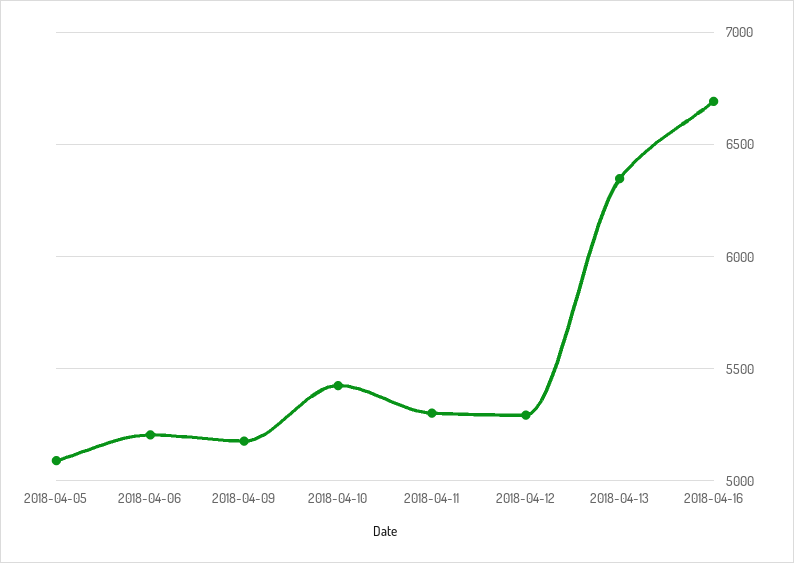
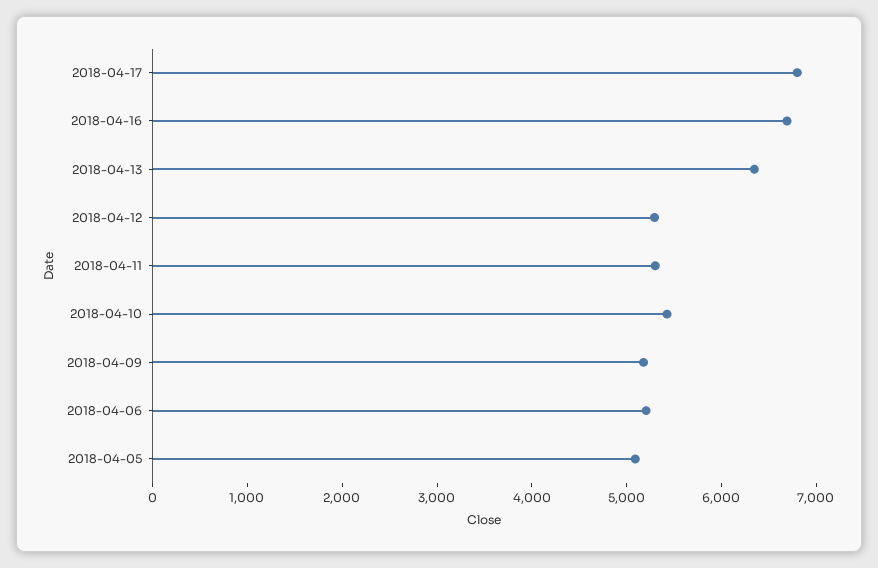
2018-04-17: none -> 6800

